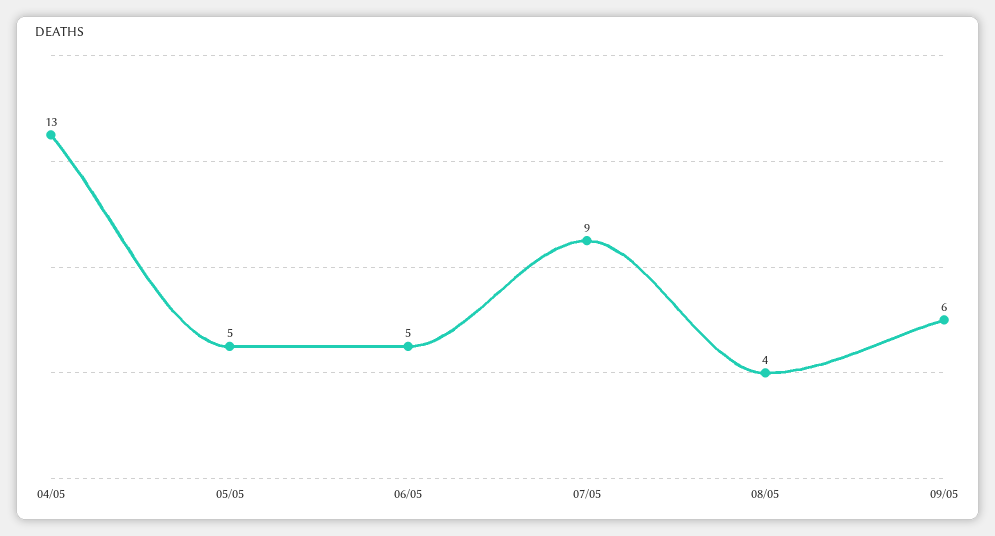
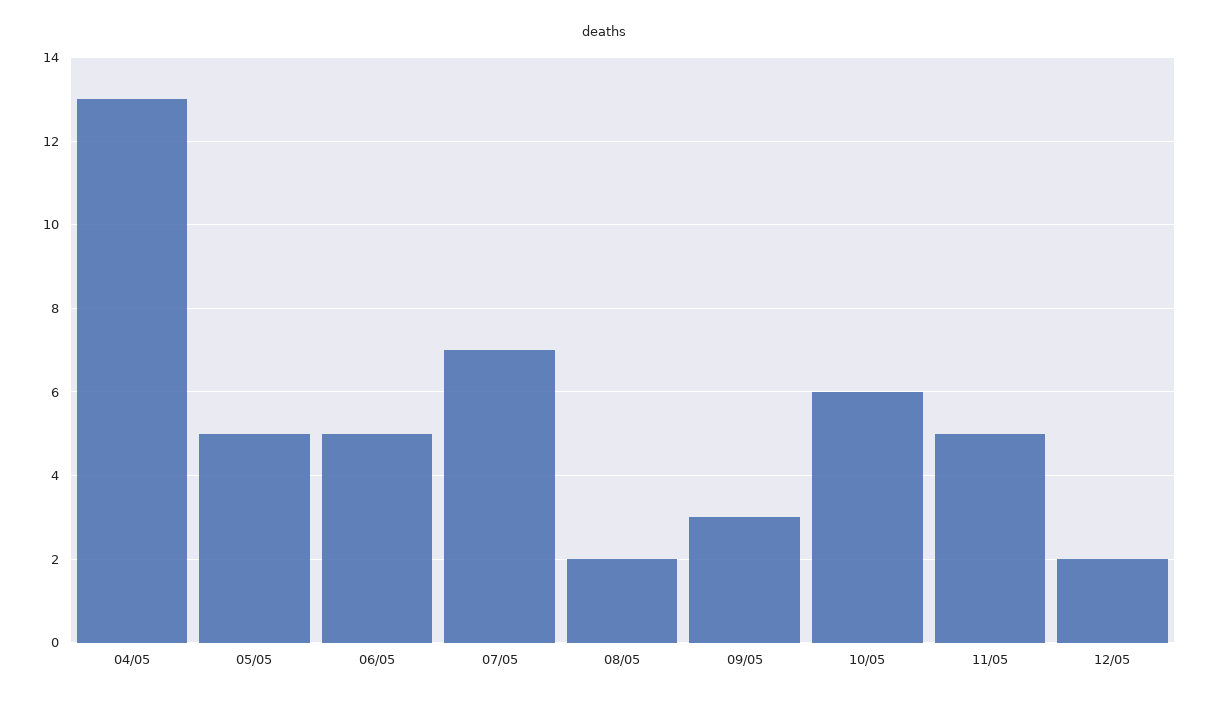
07/05: 9 -> 7
08/05: 4 -> 2
09/05: 6 -> 3
10/05: none -> 6
11/05: none -> 5
12/05: none -> 2

